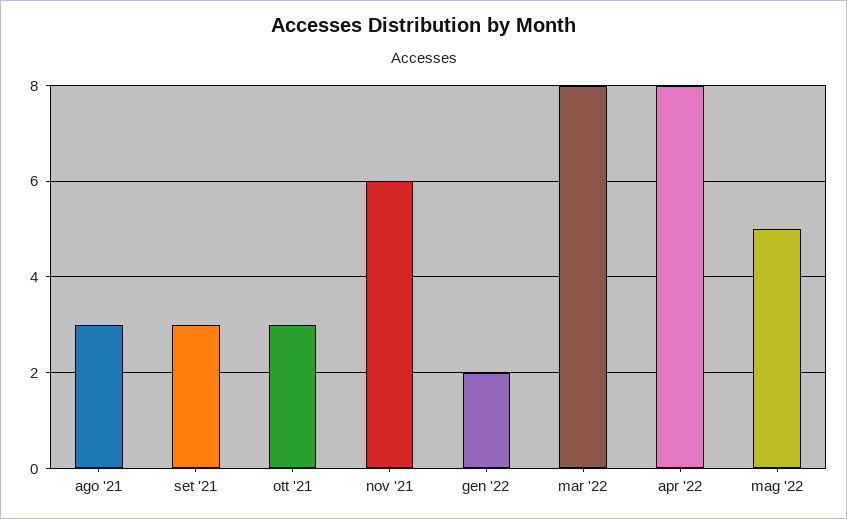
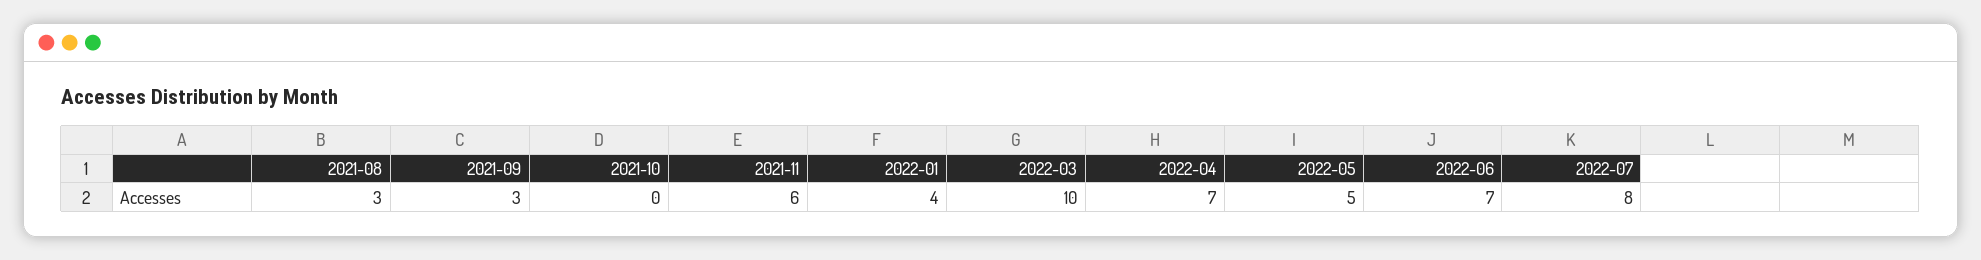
ott '21: 3 -> 0
gen '22: 2 -> 4
mar '22: 8 -> 10
apr '22: 8 -> 7
2022-06: none -> 7
2022-07: none -> 8

